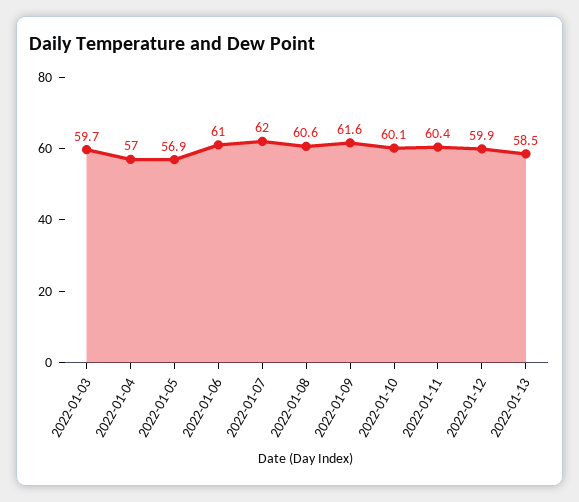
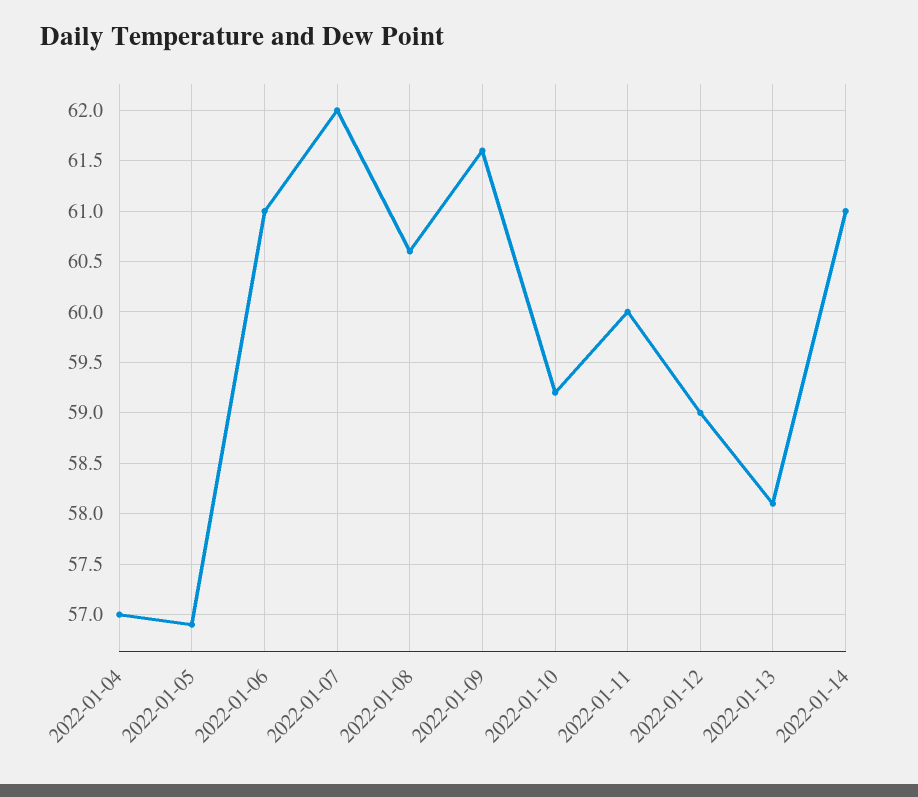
2022-01-03: 59.7 -> none
2022-01-10: 60.1 -> 59.2
2022-01-11: 60.4 -> 60
2022-01-12: 59.9 -> 59
2022-01-13: 58.5 -> 58.1
2022-01-14: none -> 61

